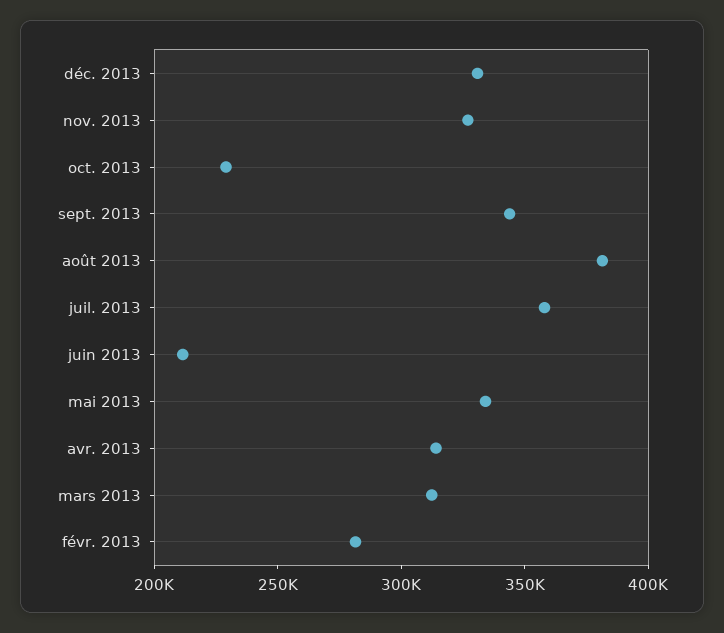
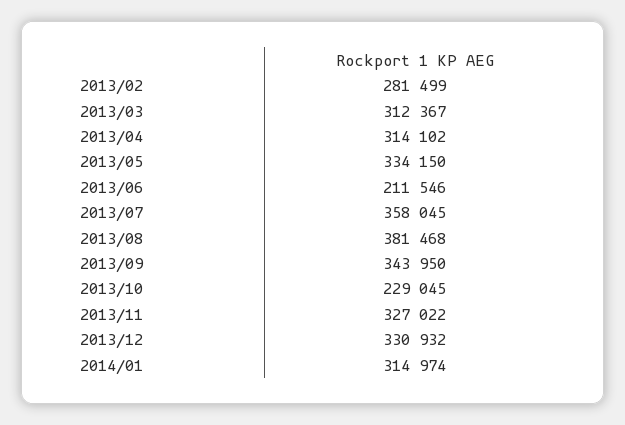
2014/01: none -> 314974

